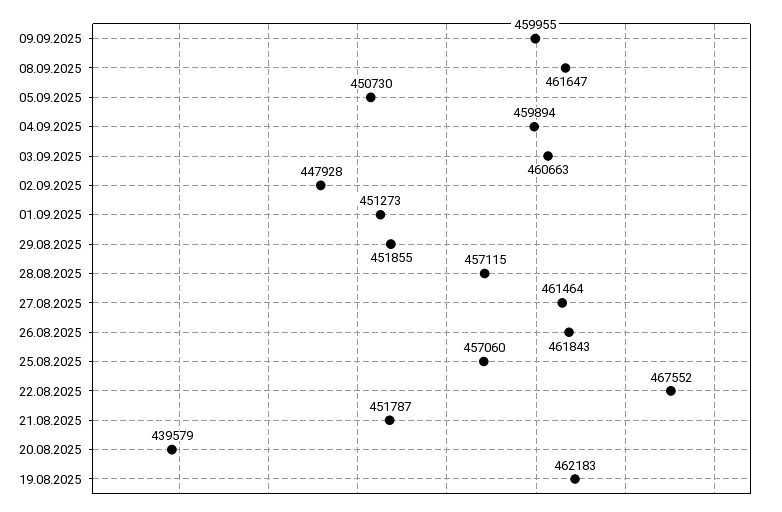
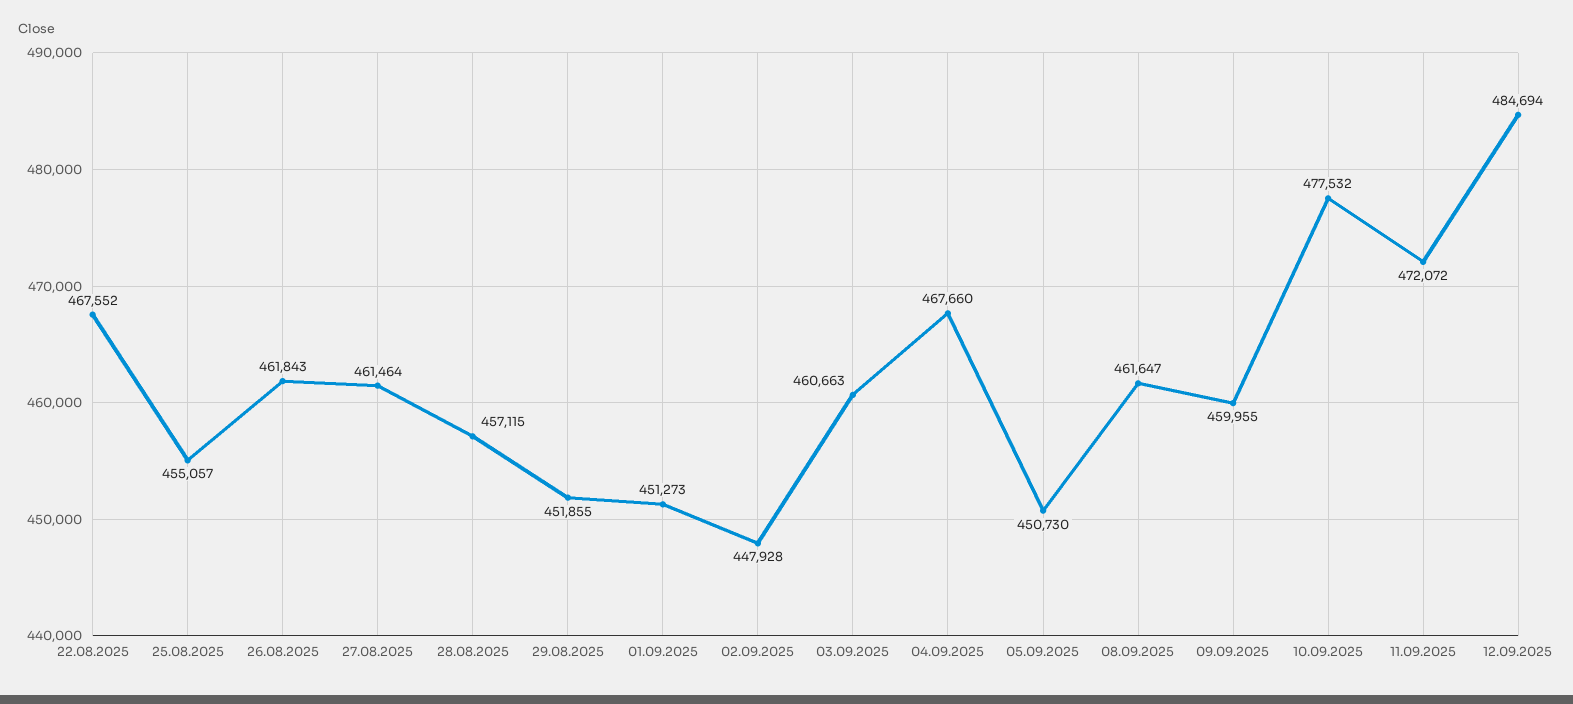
04.09.2025: 459894 -> 467660
25.08.2025: 457060 -> 455057
21.08.2025: 451787 -> none
20.08.2025: 439579 -> none
19.08.2025: 462183 -> none
10.09.2025: none -> 477532
11.09.2025: none -> 472072
12.09.2025: none -> 484694

